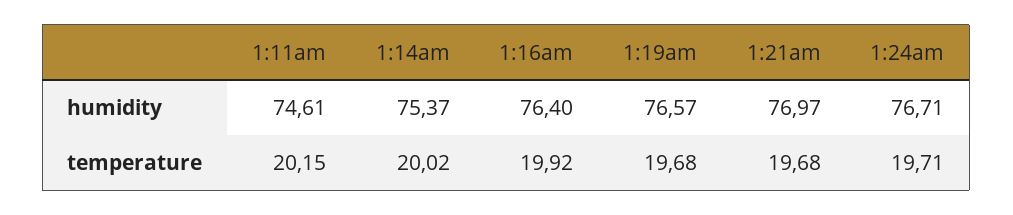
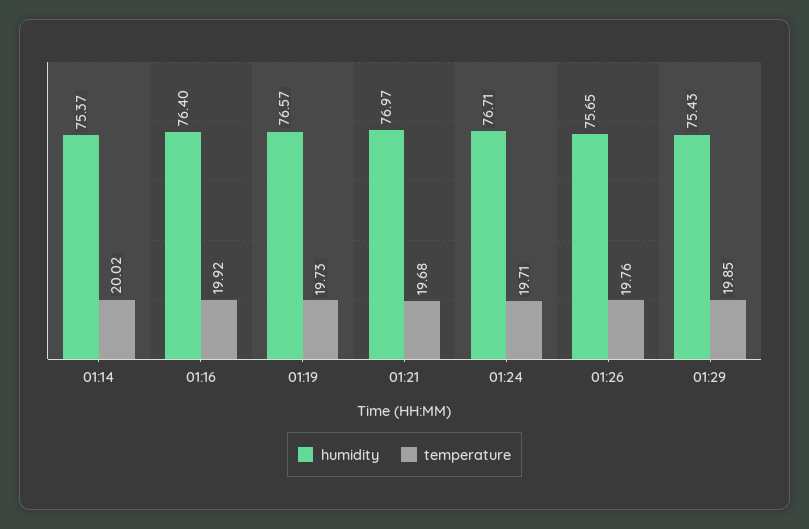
humidity, 1:11am: 74.61 -> none
temperature, 1:11am: 20.15 -> none
temperature, 1:19am: 19.68 -> 19.73
humidity, 01:26: none -> 75.65
temperature, 01:26: none -> 19.76
humidity, 01:29: none -> 75.43
temperature, 01:29: none -> 19.85

